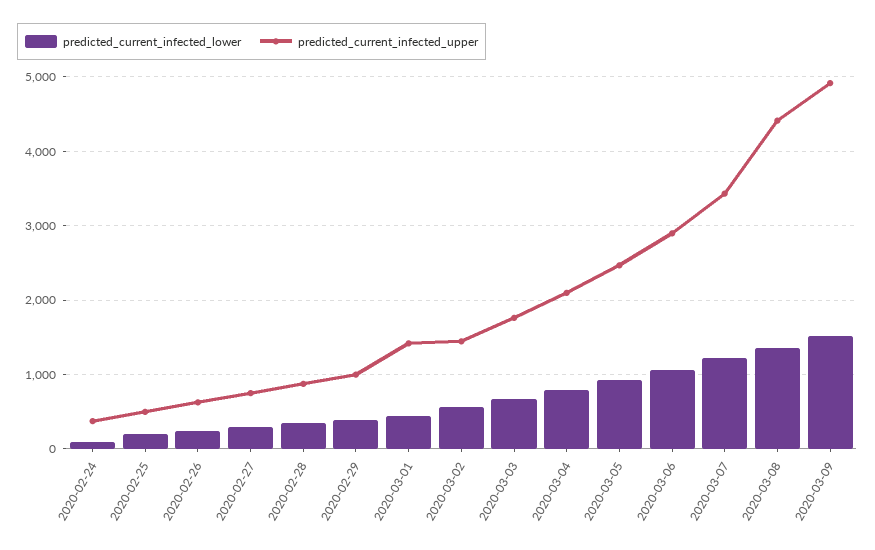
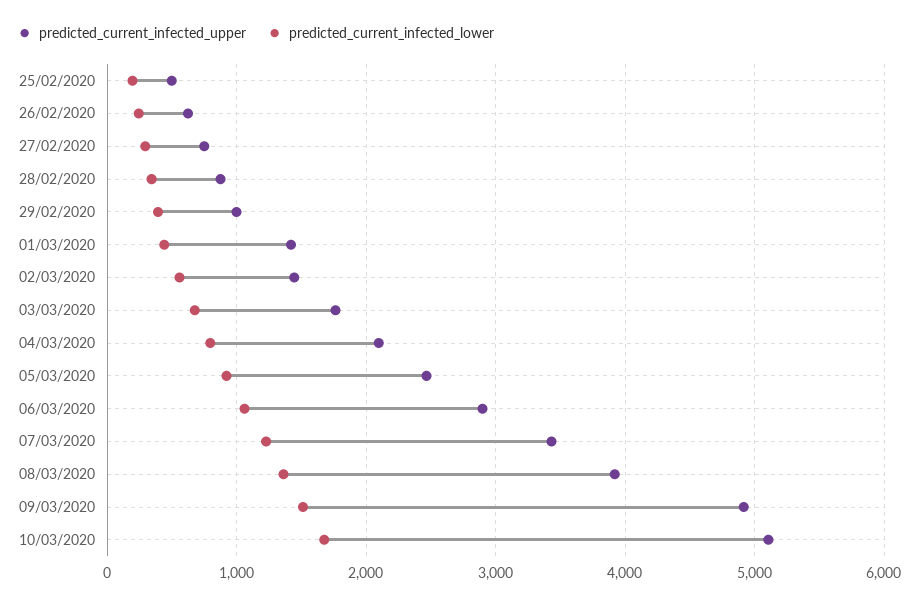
predicted_current_infected_lower, 2020-02-24: 100 -> none
predicted_current_infected_upper, 2020-02-24: 400 -> none
predicted_current_infected_upper, 2020-03-08: 4400 -> 3900
predicted_current_infected_upper, 10/03/2020: none -> 5100
predicted_current_infected_lower, 10/03/2020: none -> 1700

